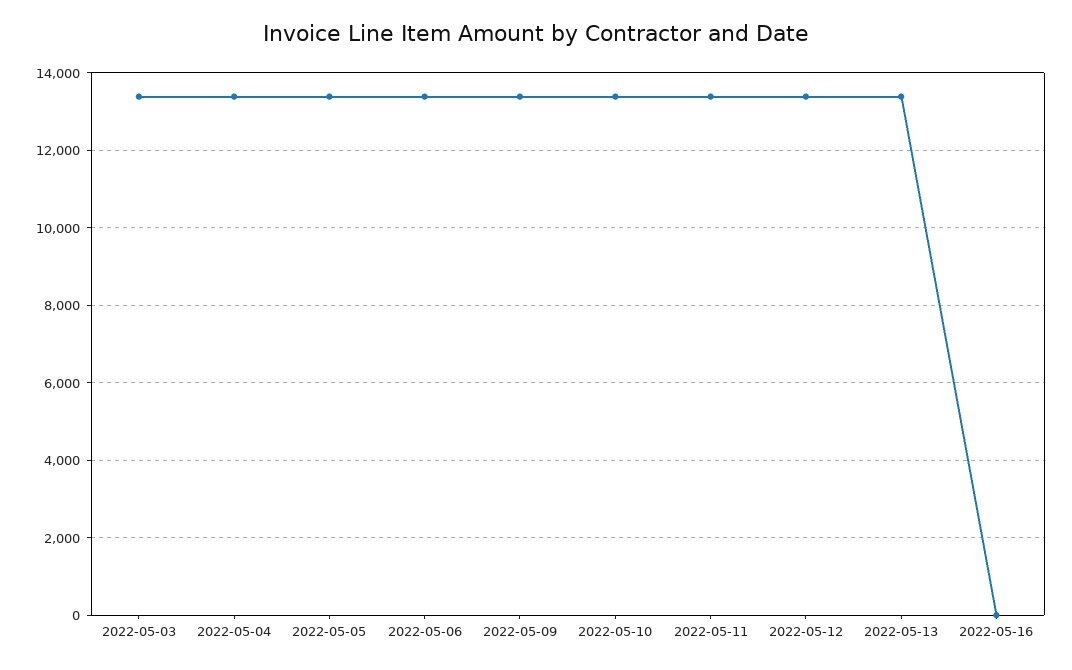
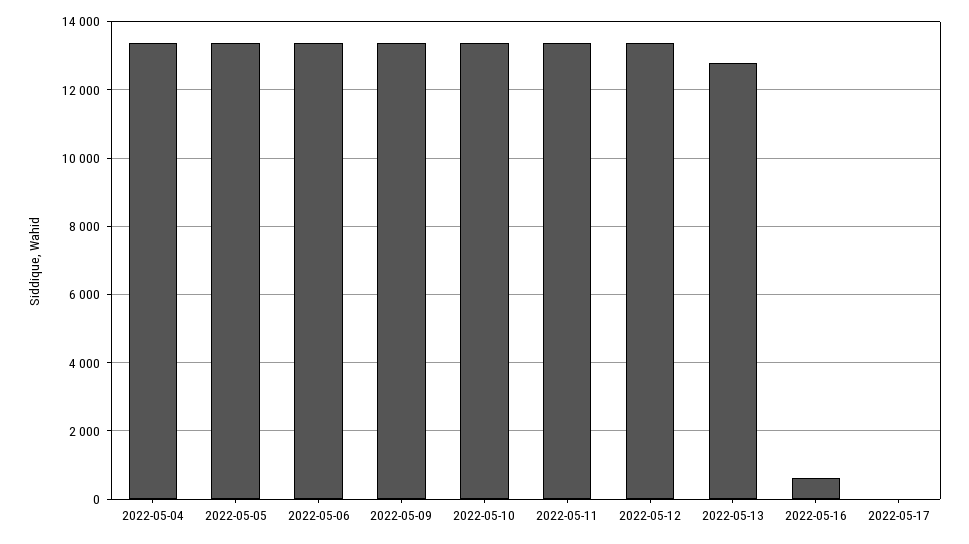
2022-05-03: 13400 -> none
2022-05-13: 13400 -> 12800
2022-05-16: 0 -> 600
2022-05-17: none -> 0

